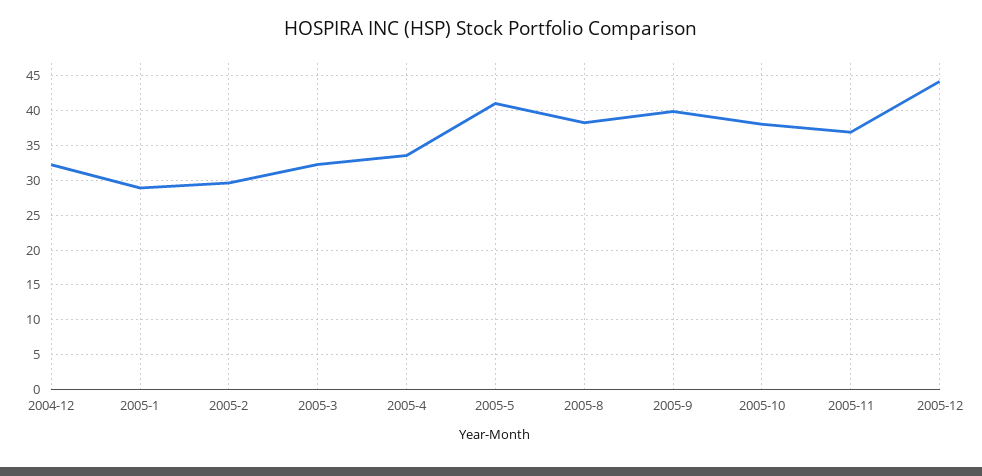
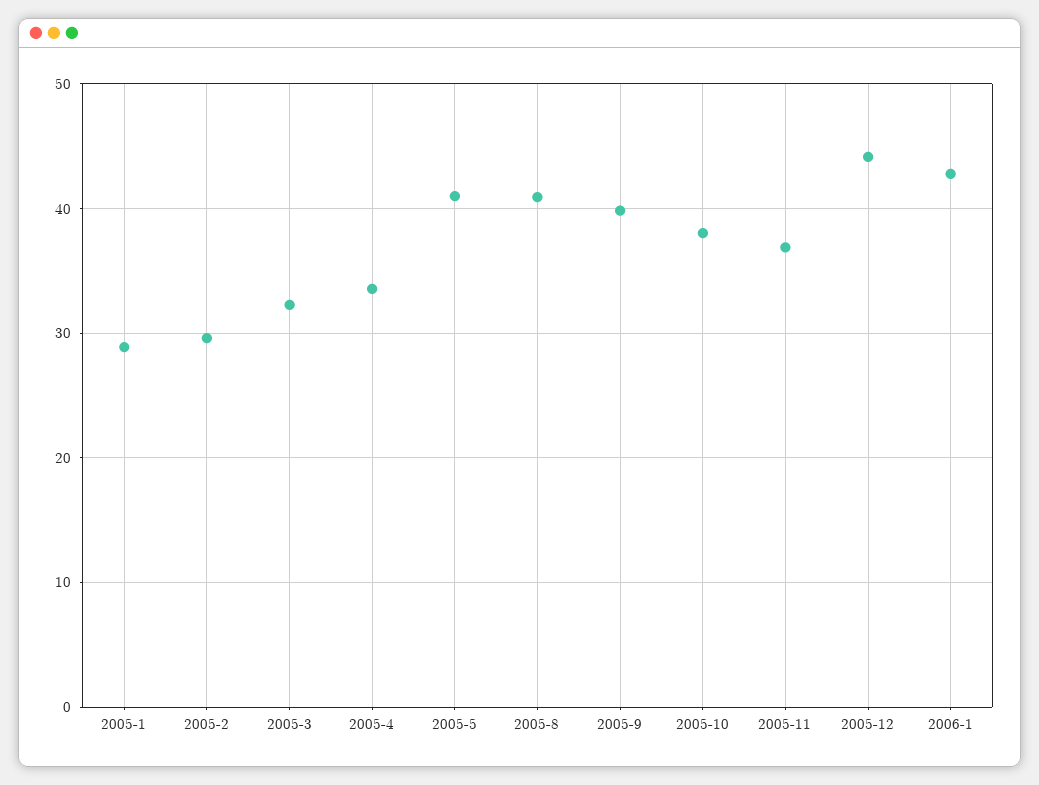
2004-12: 32 -> none
2005-8: 38 -> 41
2006-1: none -> 43

